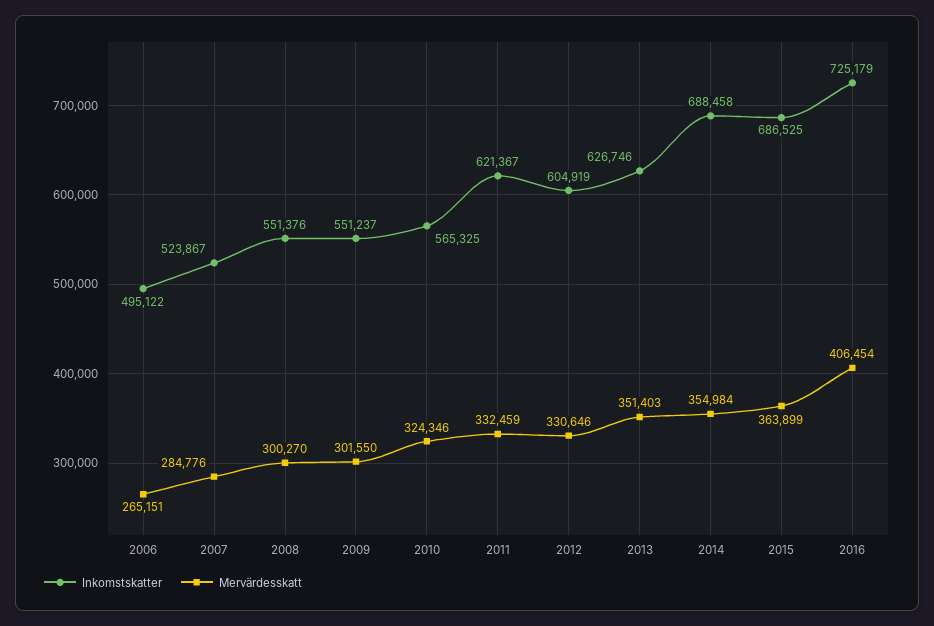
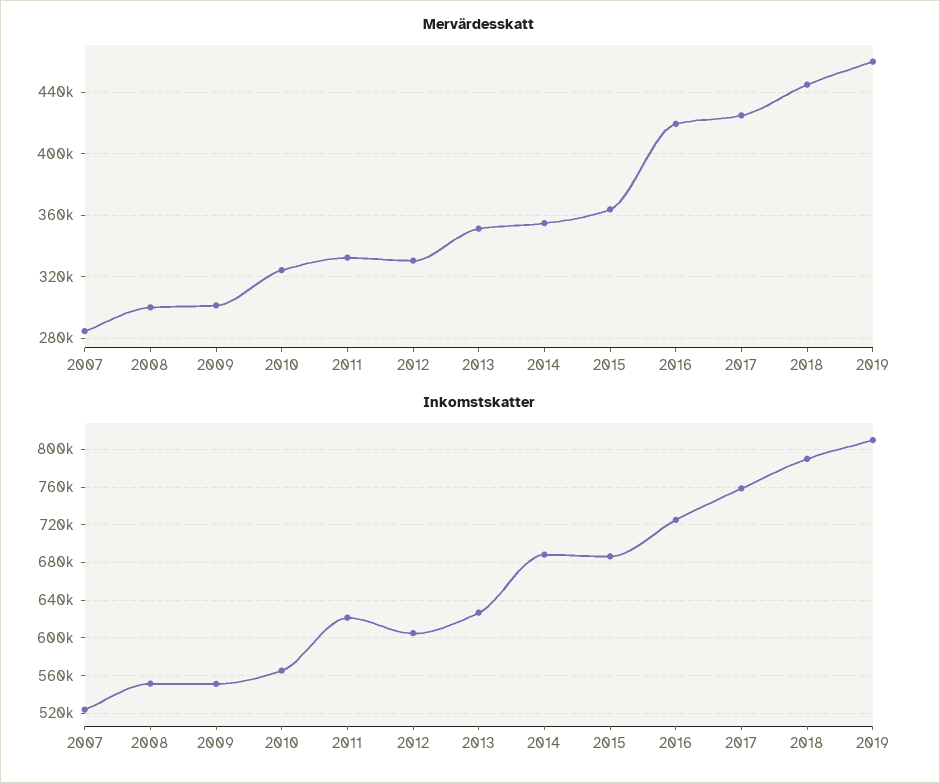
Inkomstskatter, 2006: 495122 -> none
Mervärdesskatt, 2006: 265151 -> none
Mervärdesskatt, 2016: 406454 -> 420000
Mervärdesskatt, 2017: none -> 425000
Mervärdesskatt, 2018: none -> 445000
Mervärdesskatt, 2019: none -> 460000
Inkomstskatter, 2017: none -> 760000
Inkomstskatter, 2018: none -> 790000
Inkomstskatter, 2019: none -> 810000

